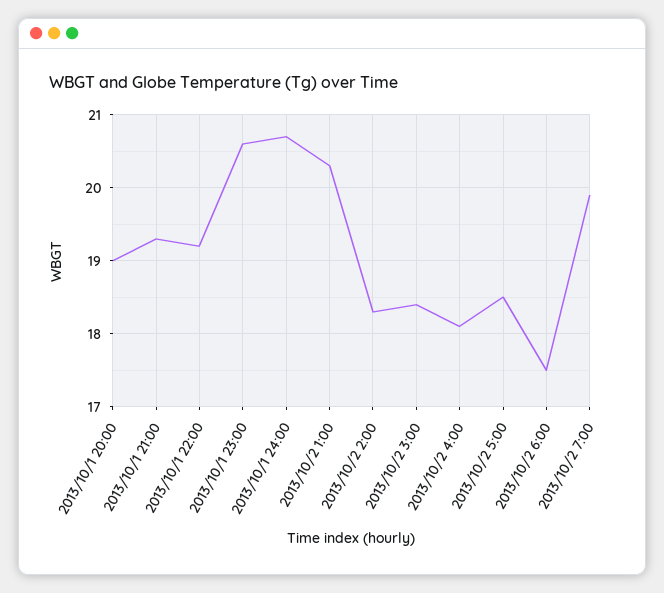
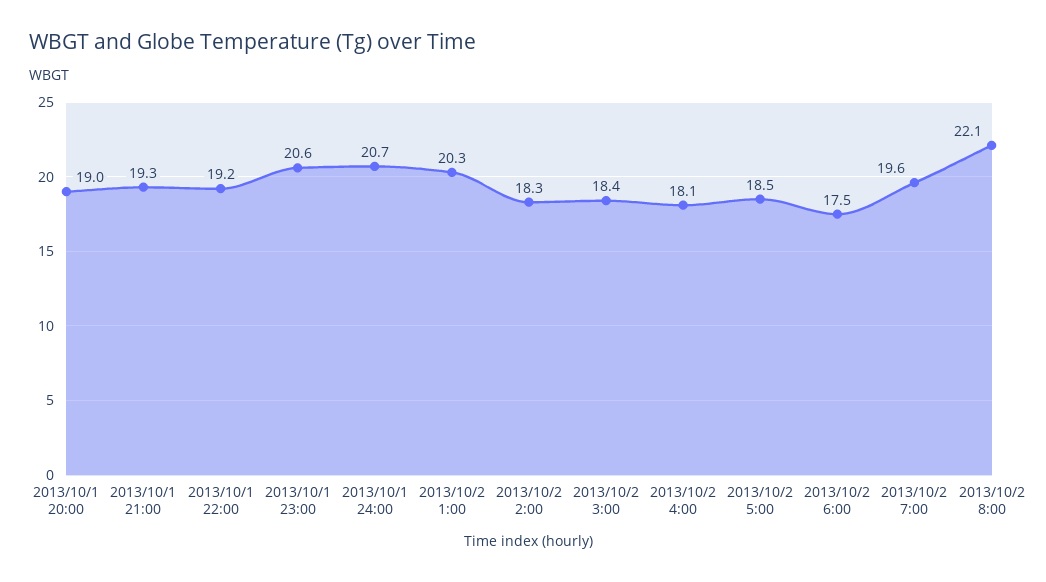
2013/10/2 7:00: 19.9 -> 19.6
2013/10/2 8:00: none -> 22.1

